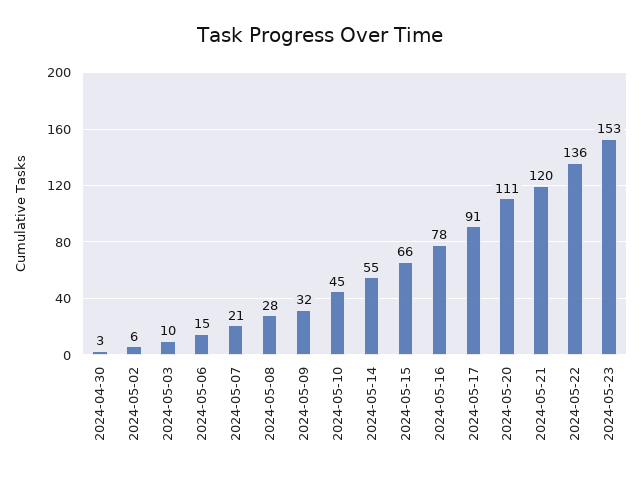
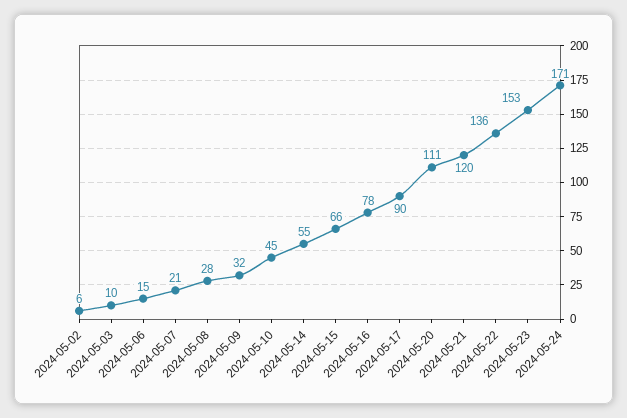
2024-04-30: 3 -> none
2024-05-17: 91 -> 90
2024-05-24: none -> 171

